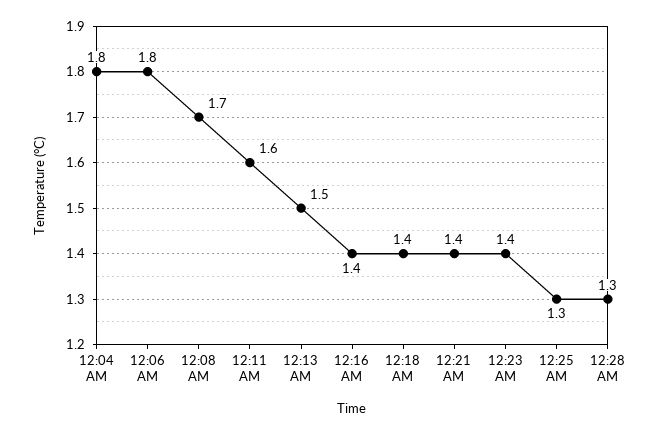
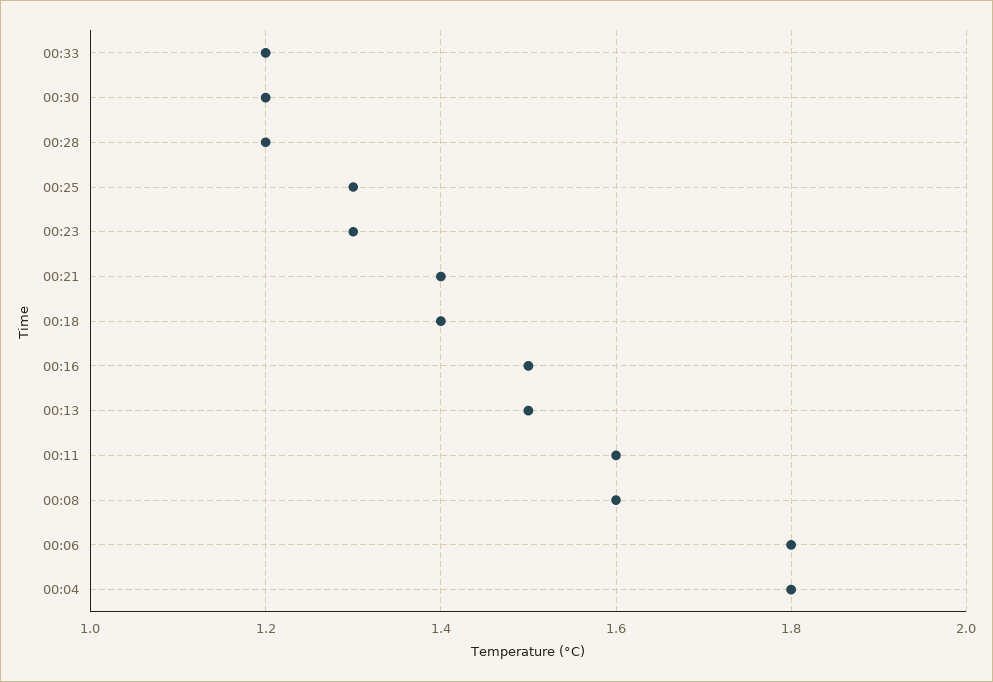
12:08 AM: 1.7 -> 1.6
12:16 AM: 1.4 -> 1.5
12:23 AM: 1.4 -> 1.3
12:28 AM: 1.3 -> 1.2
00:33: none -> 1.2
00:30: none -> 1.2

